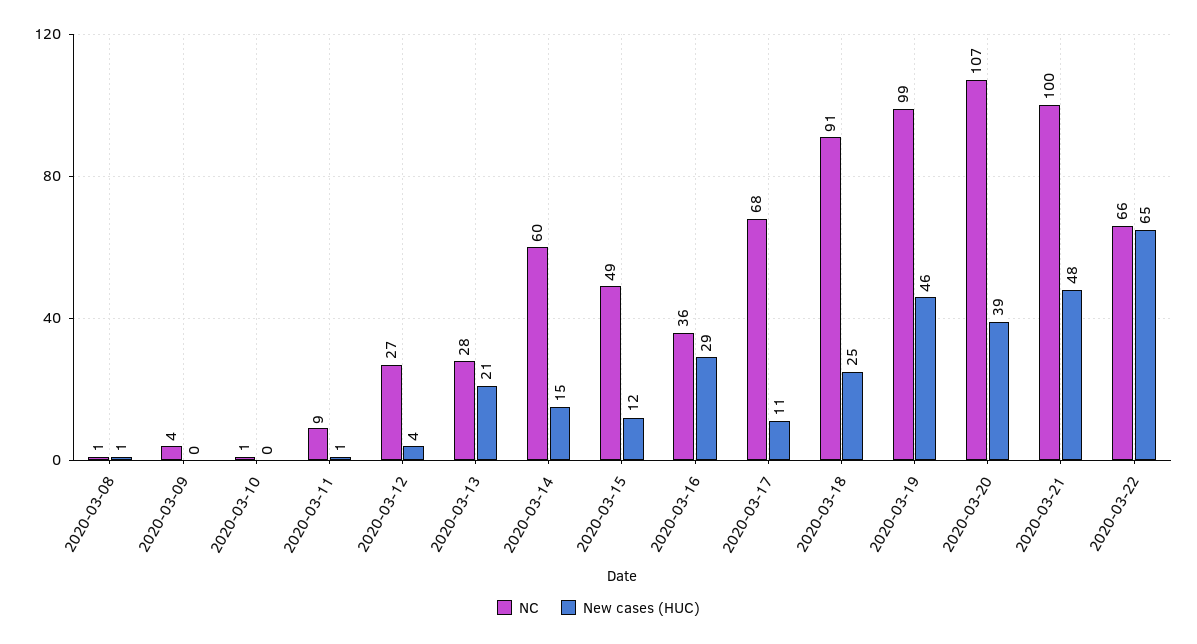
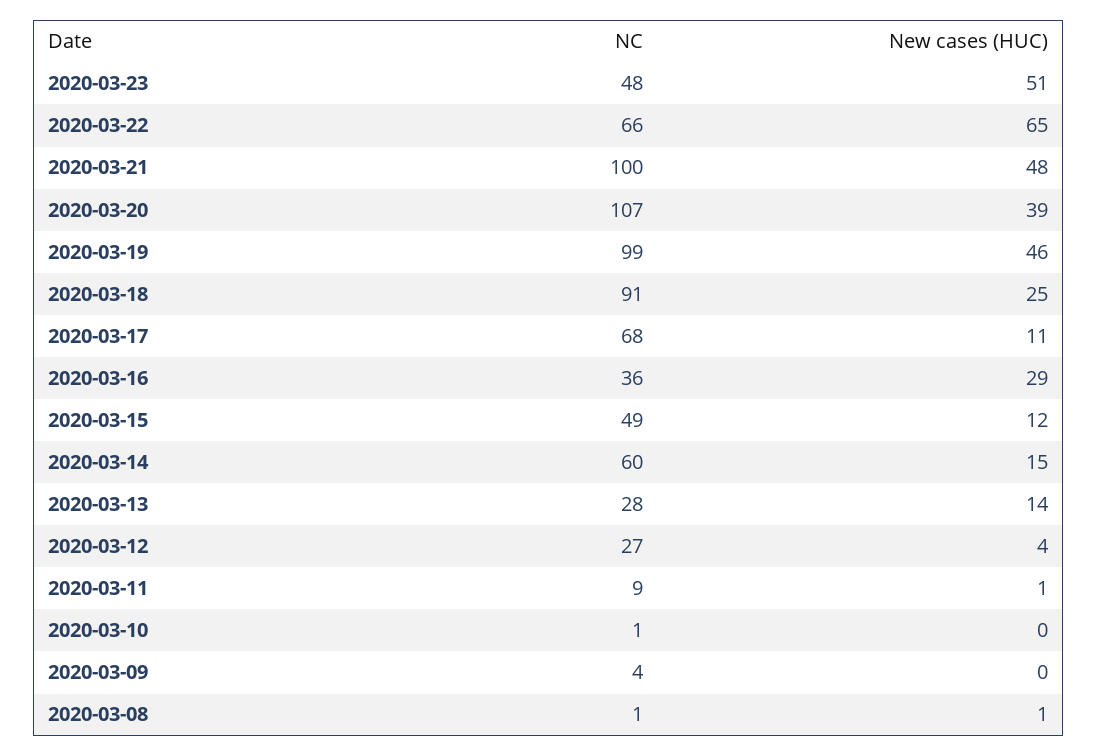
New cases (HUC), 2020-03-13: 21 -> 14
NC, 2020-03-23: none -> 48
New cases (HUC), 2020-03-23: none -> 51

